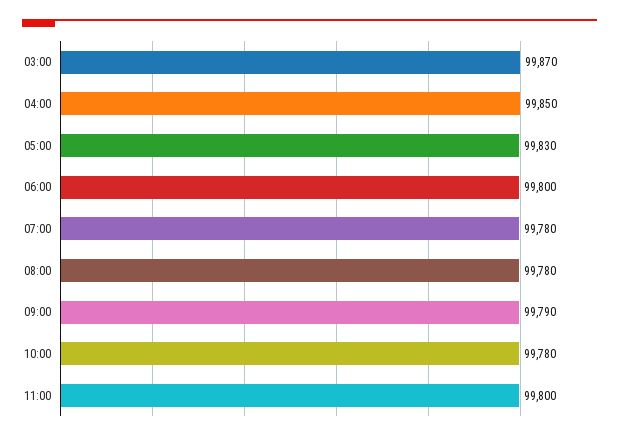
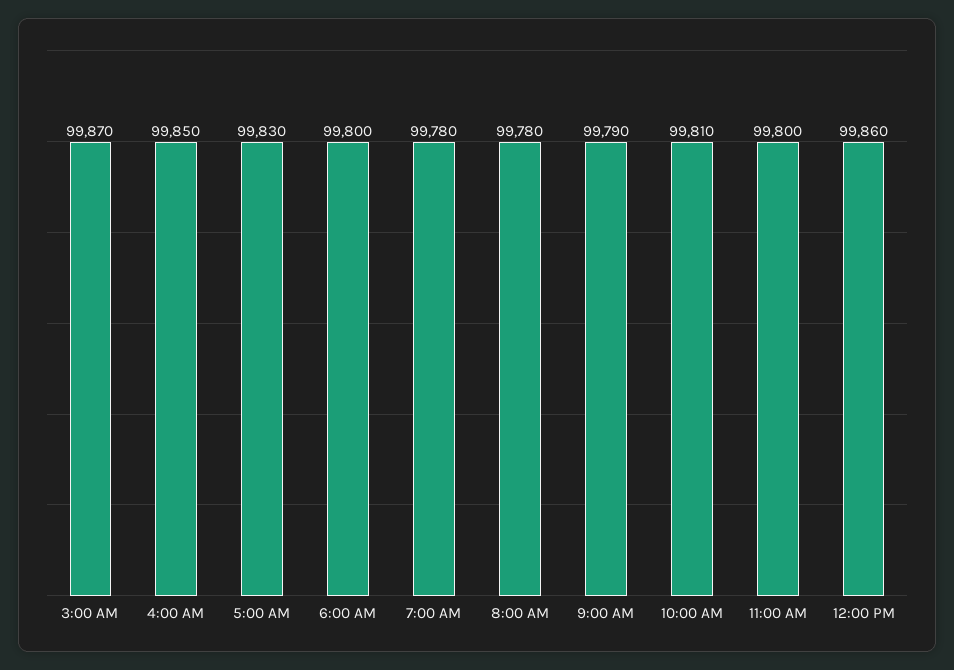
10:00: 99780 -> 99810
12:00 PM: none -> 99860

